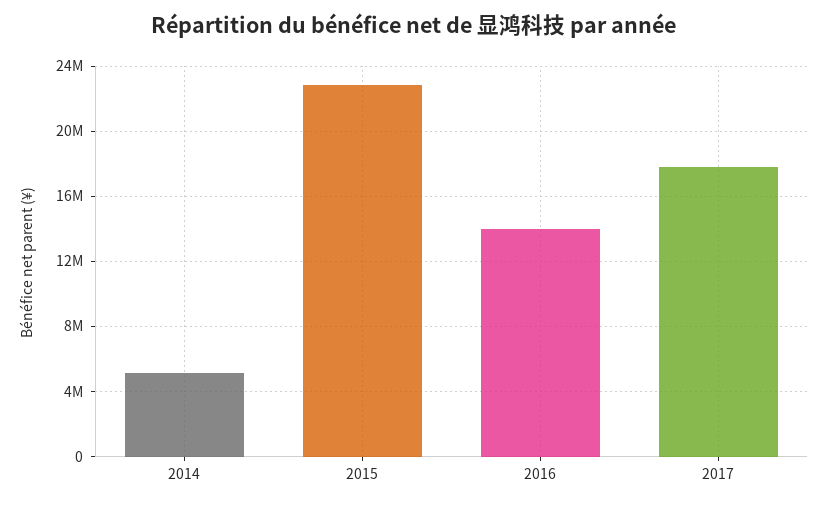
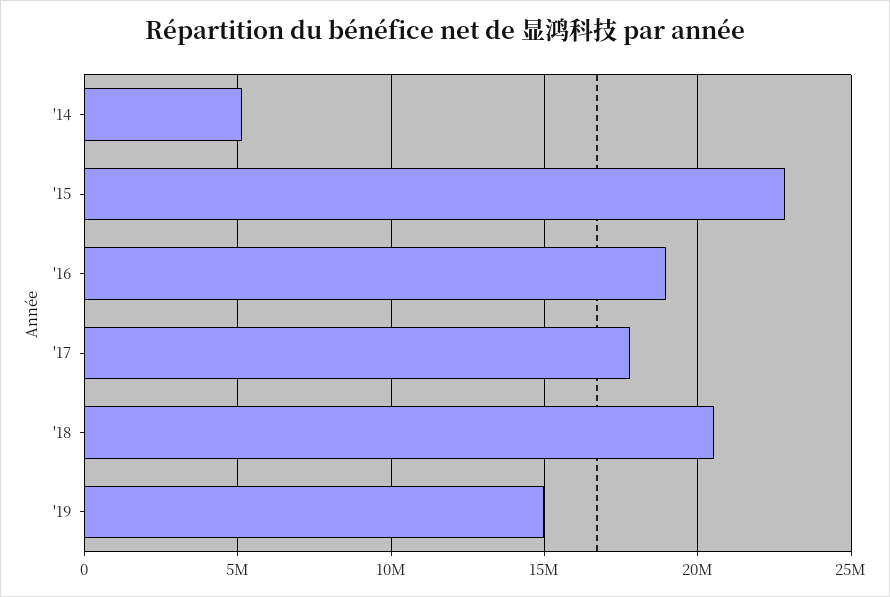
2016: 14000000 -> 19000000
'18: none -> 20500000
'19: none -> 15000000

